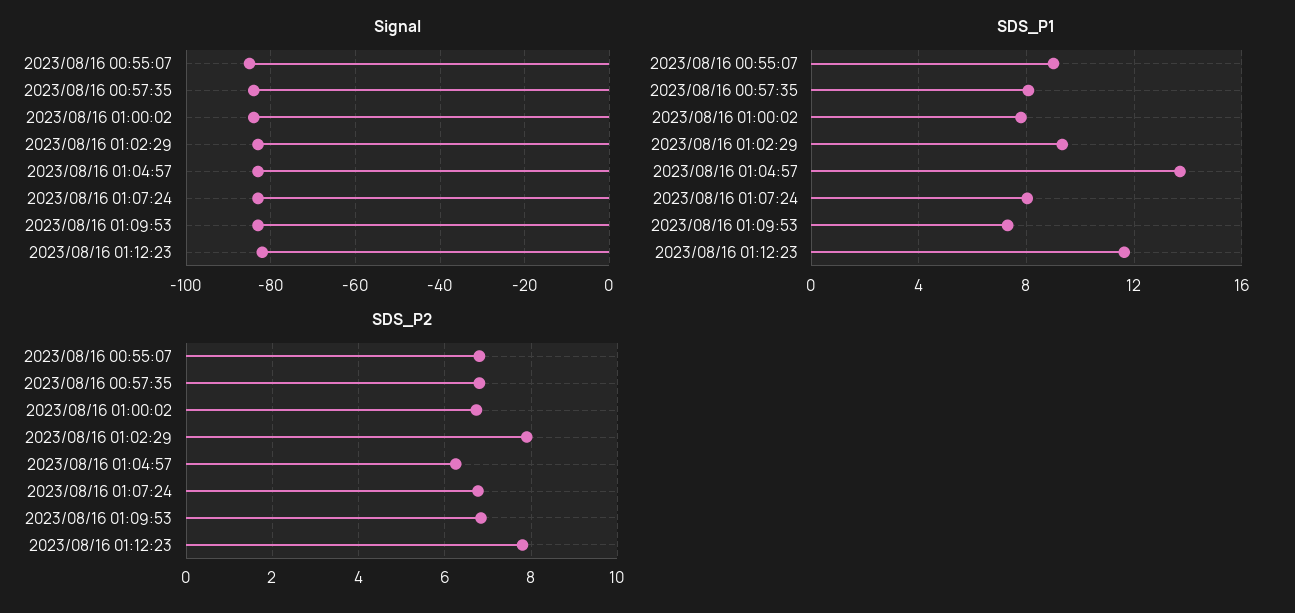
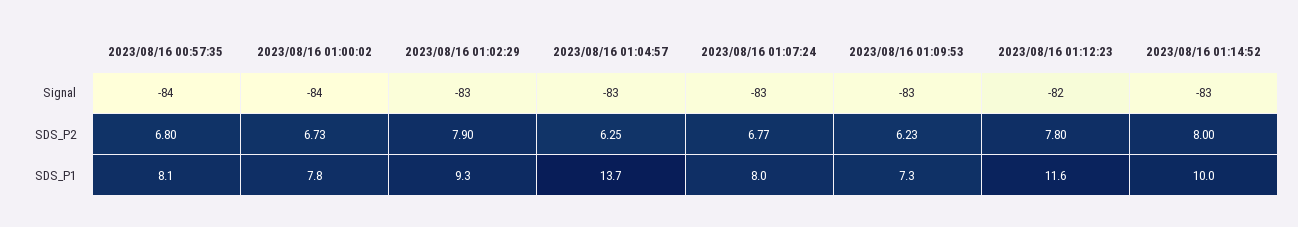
Signal, 2023/08/16 00:55:07: -85 -> none
SDS_P1, 2023/08/16 00:55:07: 9 -> none
SDS_P2, 2023/08/16 00:55:07: 6.8 -> none
SDS_P2, 2023/08/16 01:09:53: 6.8 -> 6.23
Signal, 2023/08/16 01:14:52: none -> -83
SDS_P2, 2023/08/16 01:14:52: none -> 8
SDS_P1, 2023/08/16 01:14:52: none -> 10

